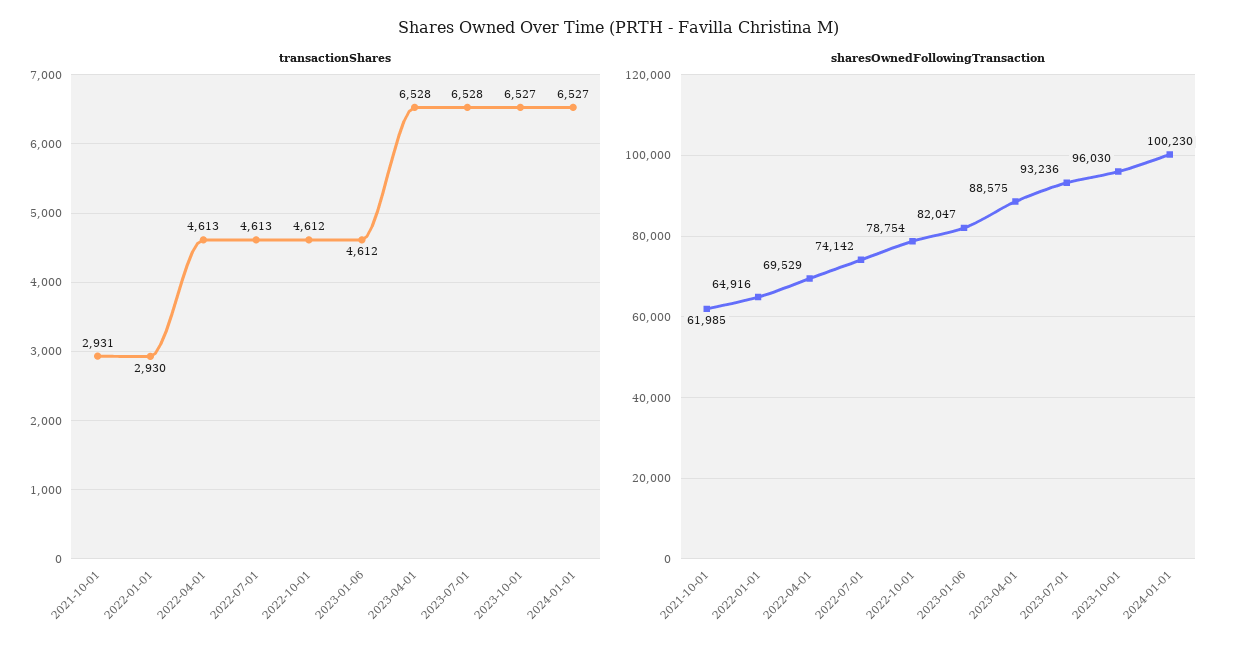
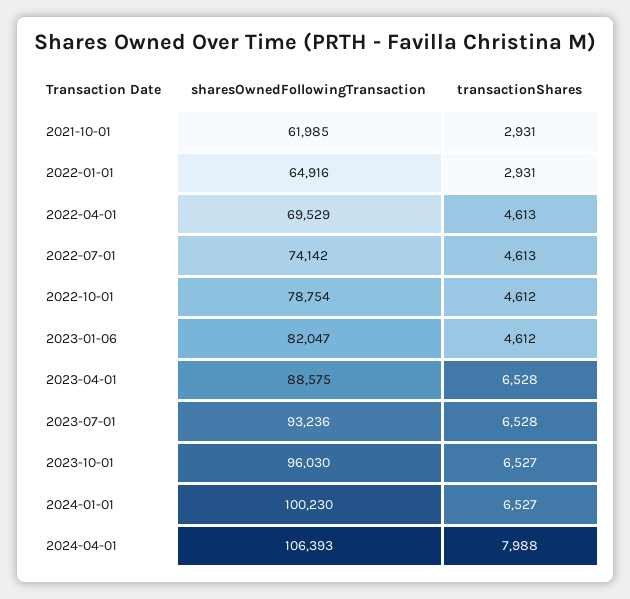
transactionShares, 2022-01-01: 2930 -> 2931
sharesOwnedFollowingTransaction, 2024-04-01: none -> 106393
transactionShares, 2024-04-01: none -> 7988

